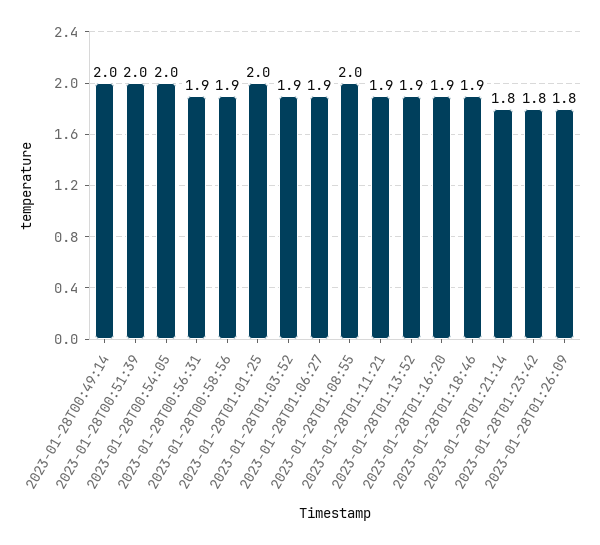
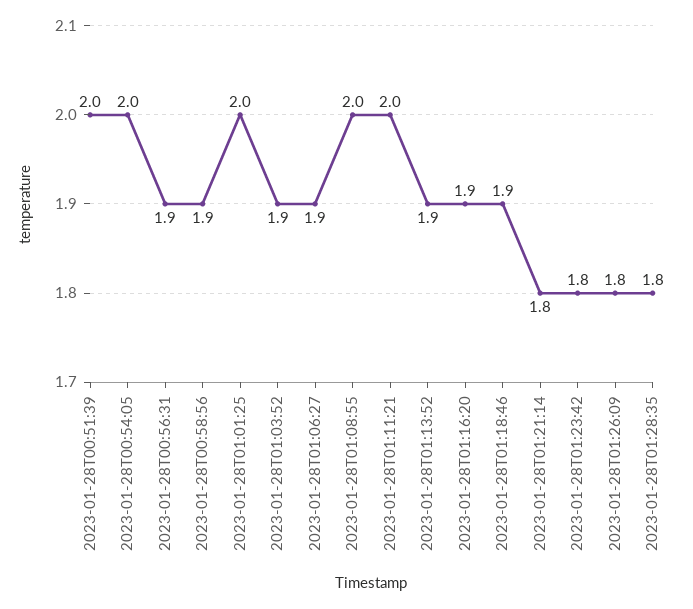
2023-01-28T00:49:14: 2 -> none
2023-01-28T01:11:21: 1.9 -> 2
2023-01-28T01:28:35: none -> 1.8

